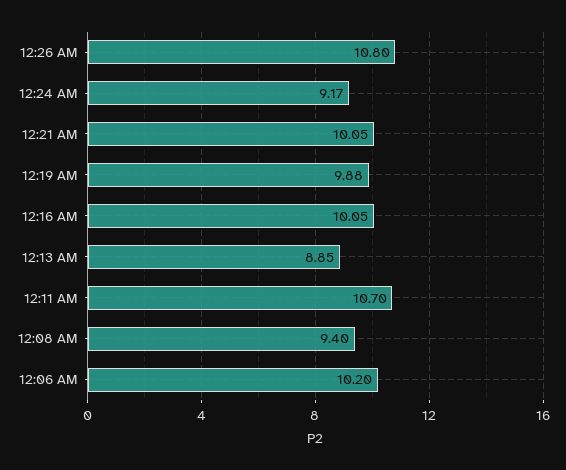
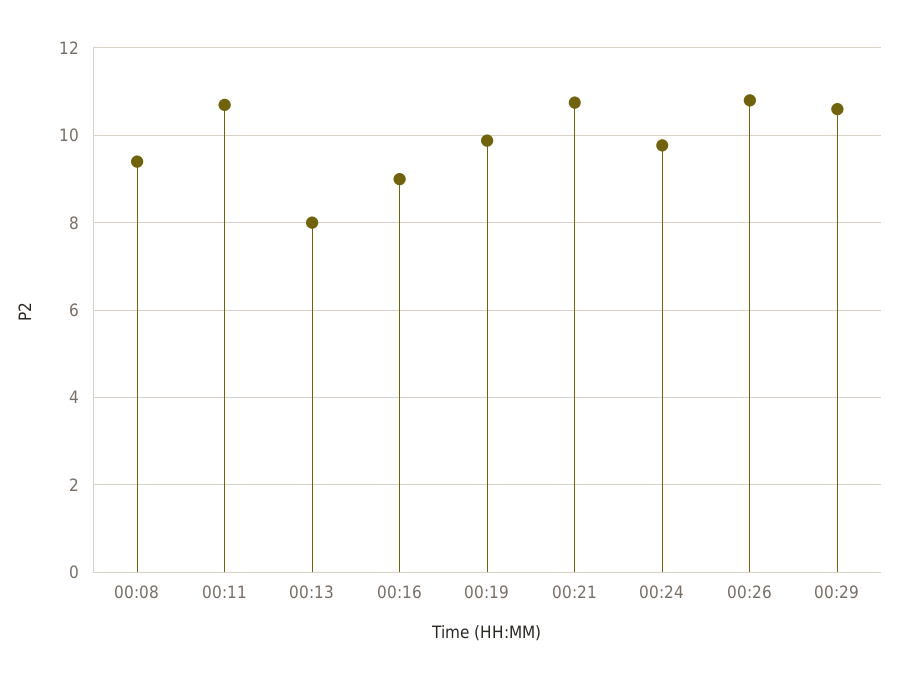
12:24 AM: 9.17 -> 9.8
12:21 AM: 10.05 -> 10.8
12:16 AM: 10.05 -> 9
12:13 AM: 8.85 -> 8
12:06 AM: 10.2 -> none
00:29: none -> 10.6

